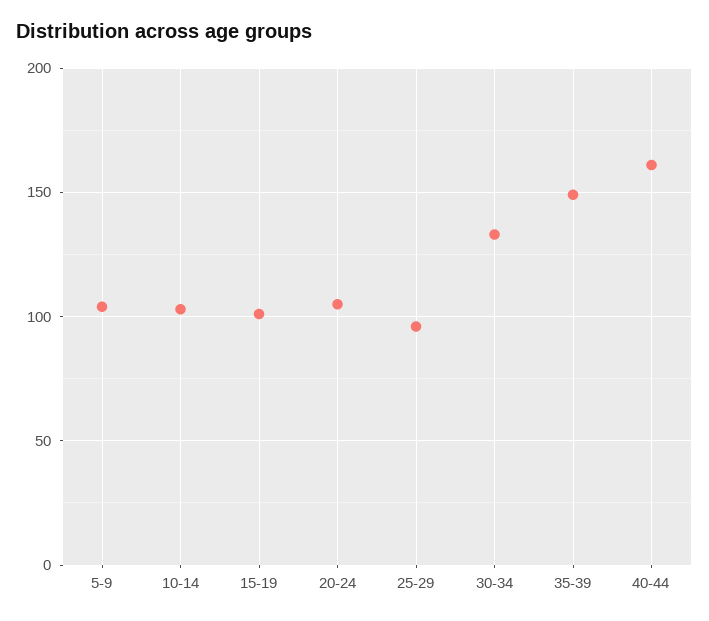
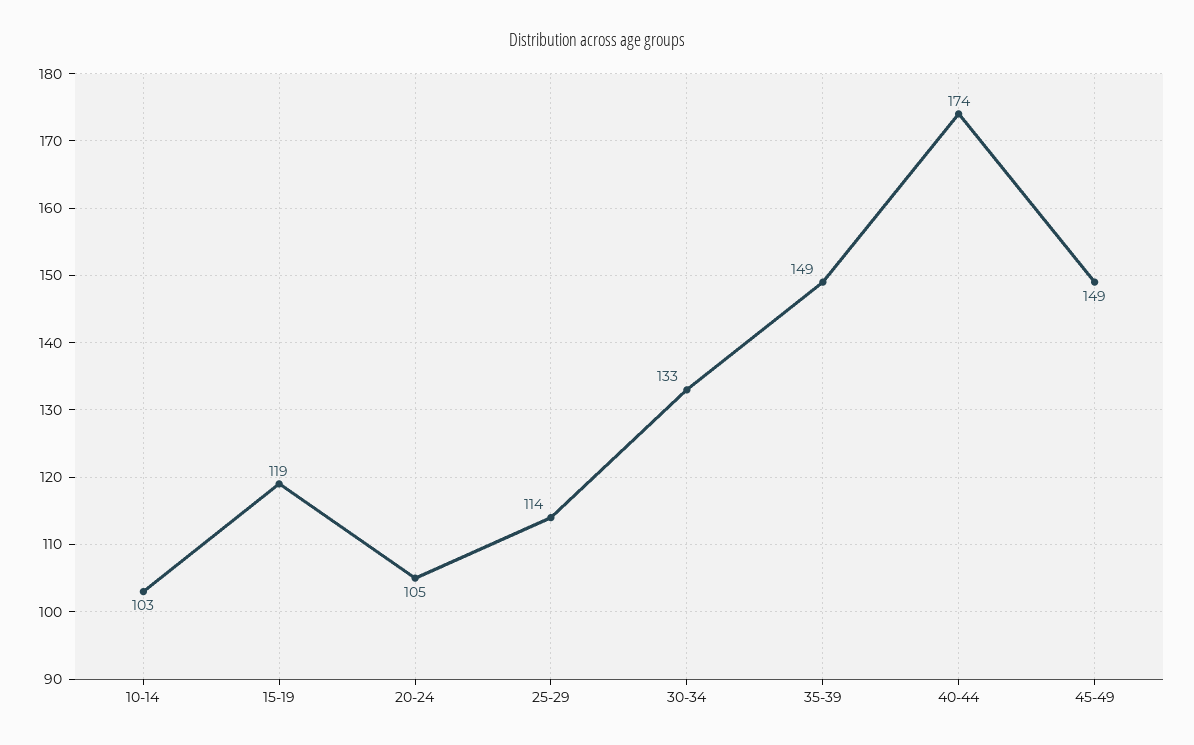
5-9: 105 -> none
15-19: 100 -> 119
25-29: 95 -> 114
40-44: 160 -> 174
45-49: none -> 149

